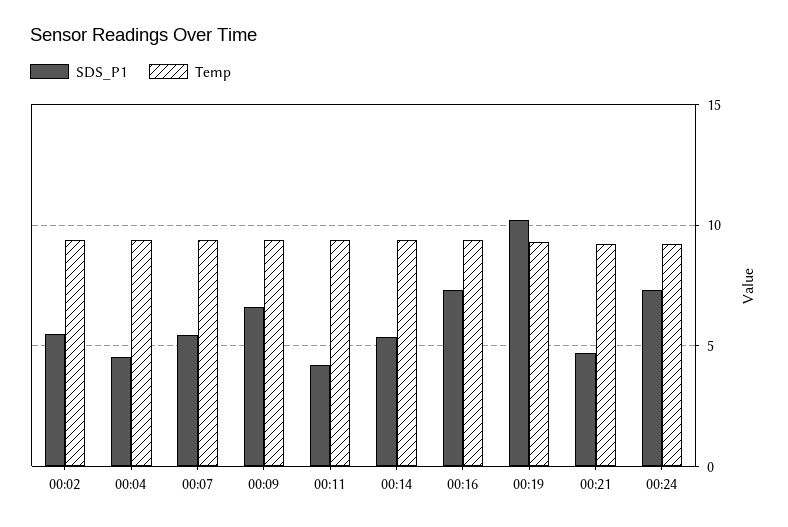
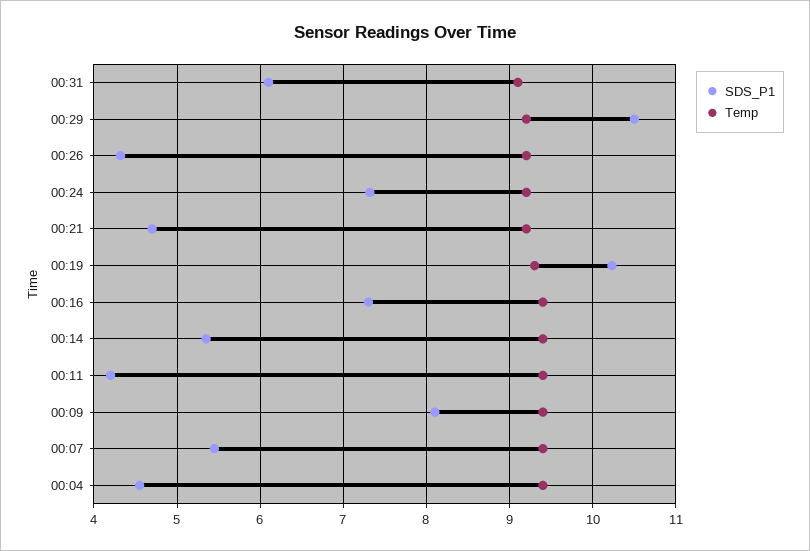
SDS_P1, 00:02: 5.5 -> none
Temp, 00:02: 9.5 -> none
SDS_P1, 00:09: 6.5 -> 8.1
SDS_P1, 00:31: none -> 6.1
Temp, 00:31: none -> 9.1
SDS_P1, 00:29: none -> 10.5
Temp, 00:29: none -> 9.2
SDS_P1, 00:26: none -> 4.3
Temp, 00:26: none -> 9.2

